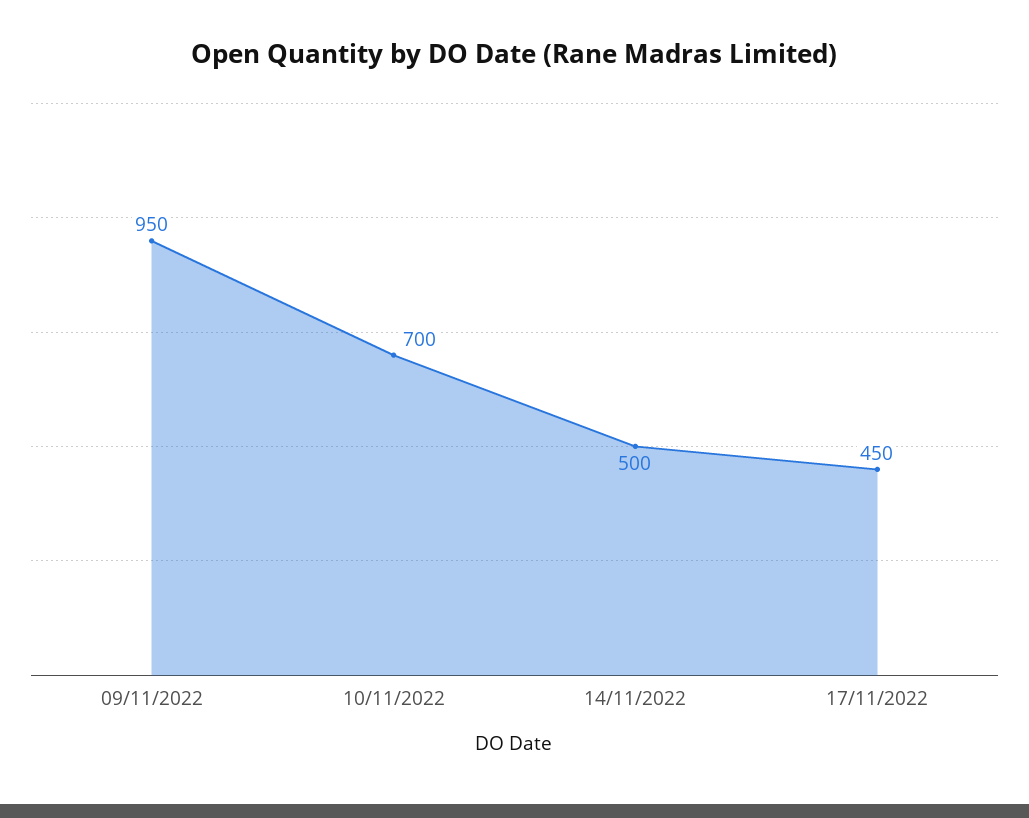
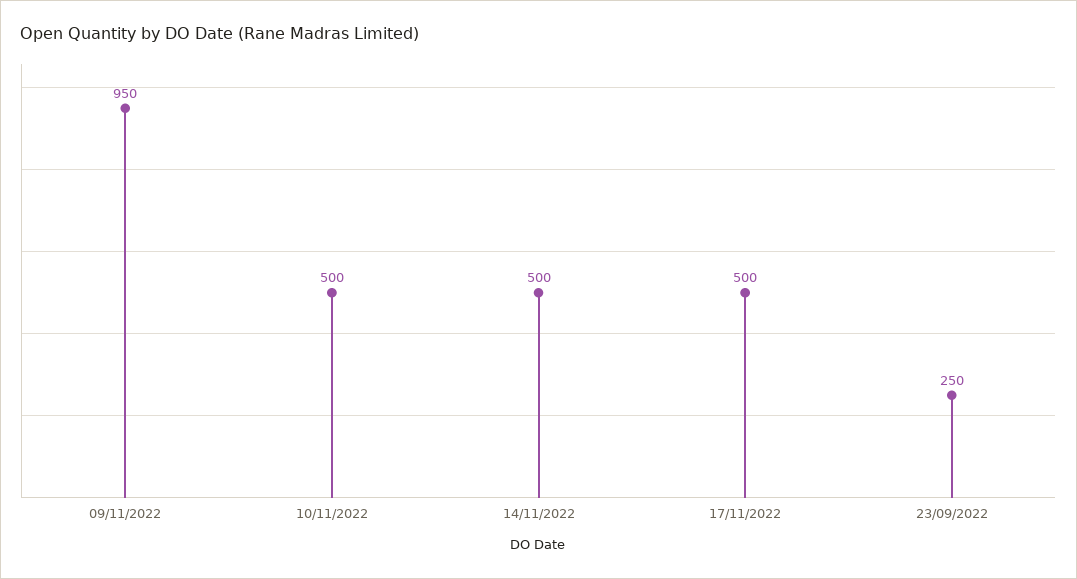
10/11/2022: 700 -> 500
17/11/2022: 450 -> 500
23/09/2022: none -> 250

